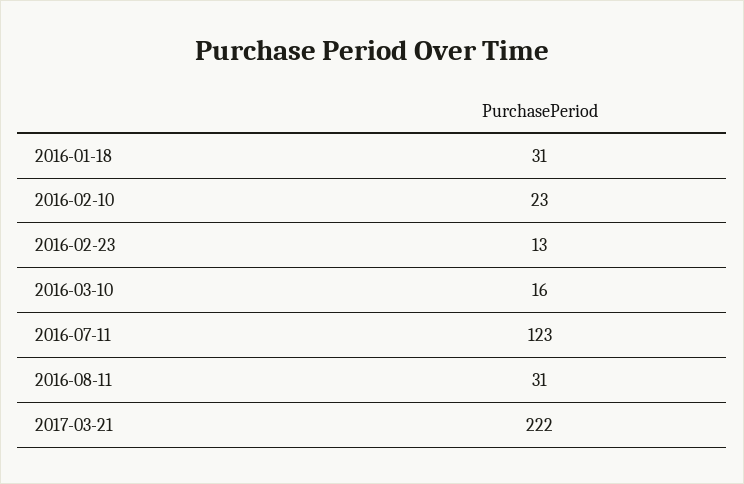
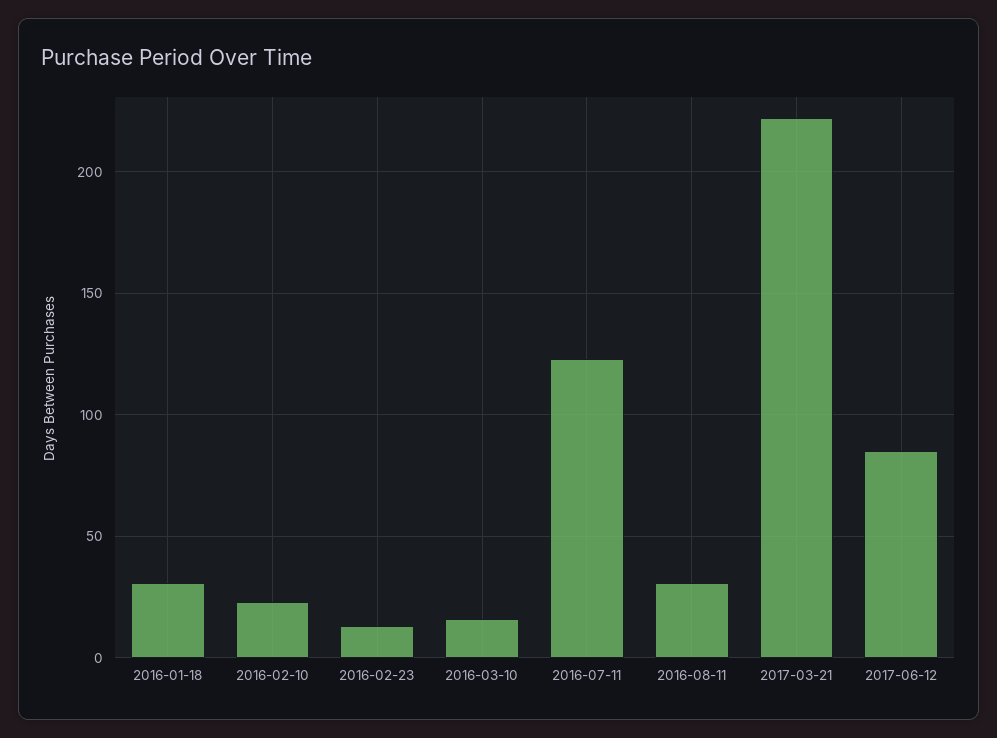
2017-06-12: none -> 85

